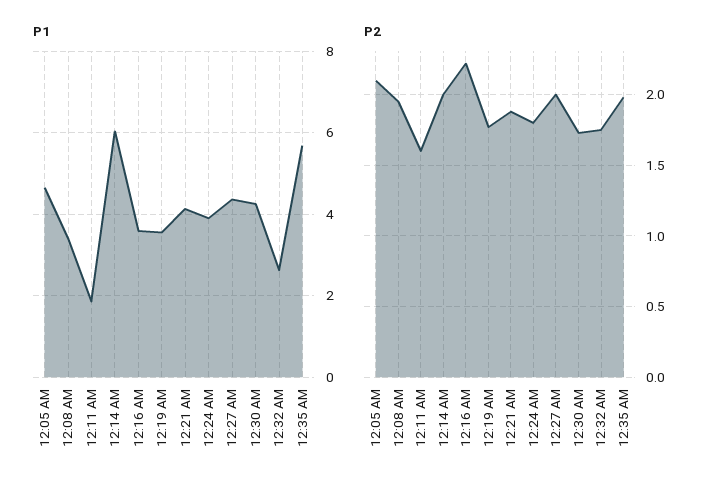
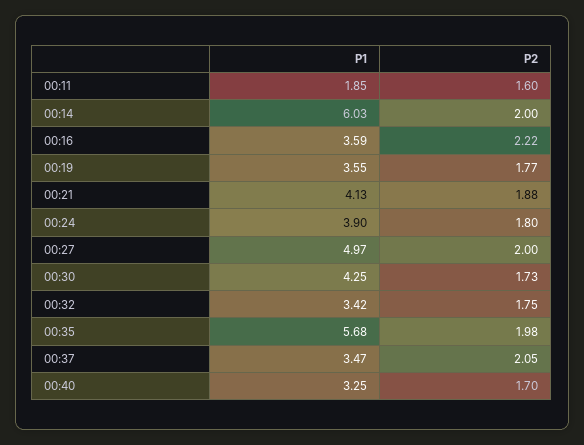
P1, 12:05 AM: 4.6 -> none
P1, 12:08 AM: 3.4 -> none
P1, 12:27 AM: 4.4 -> 4.97
P1, 12:32 AM: 2.6 -> 3.42
P2, 12:05 AM: 2.1 -> none
P2, 12:08 AM: 1.95 -> none
P1, 00:37: none -> 3.47
P2, 00:37: none -> 2.05
P1, 00:40: none -> 3.25
P2, 00:40: none -> 1.7

